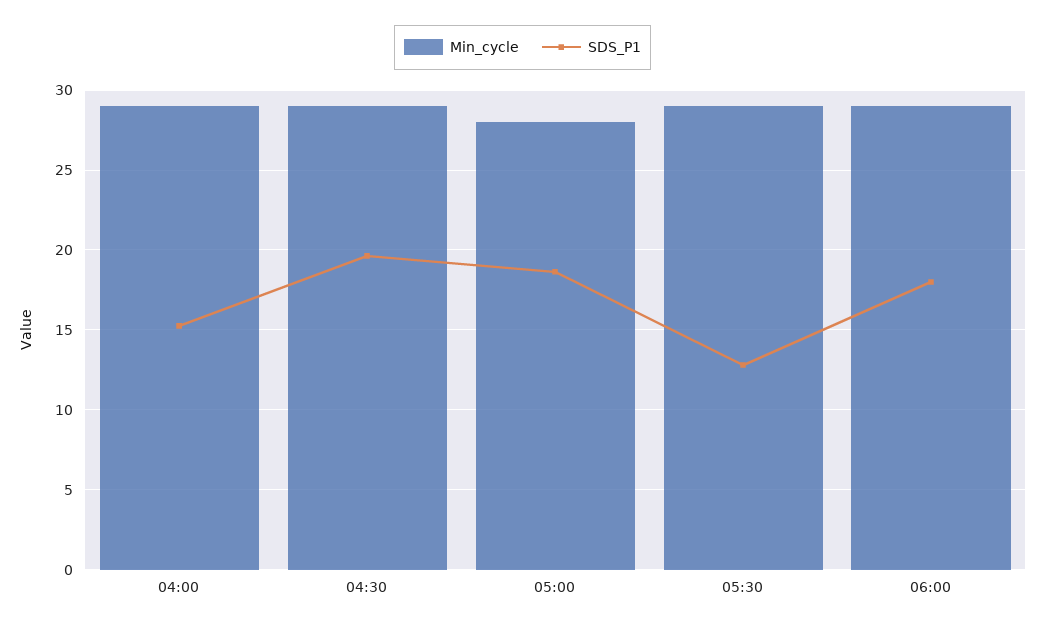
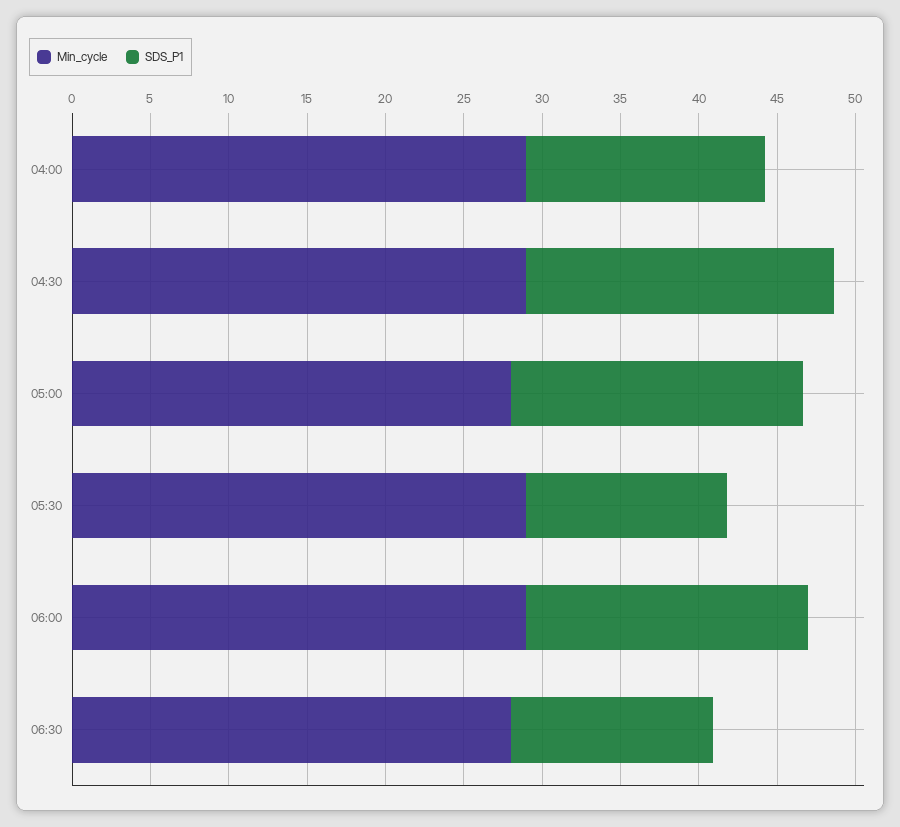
Min_cycle, 06:30: none -> 28
SDS_P1, 06:30: none -> 13

